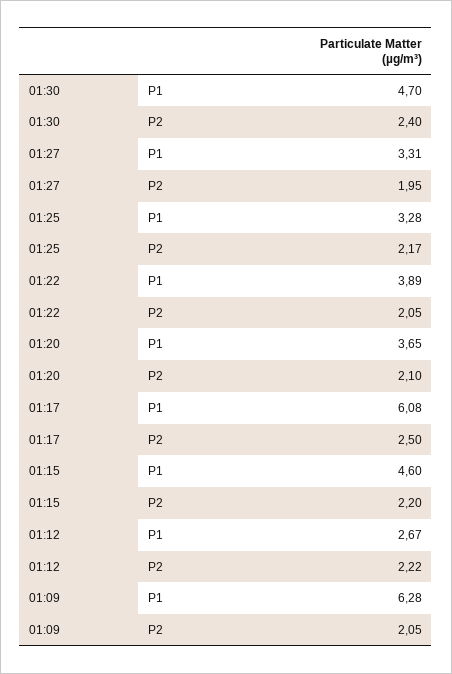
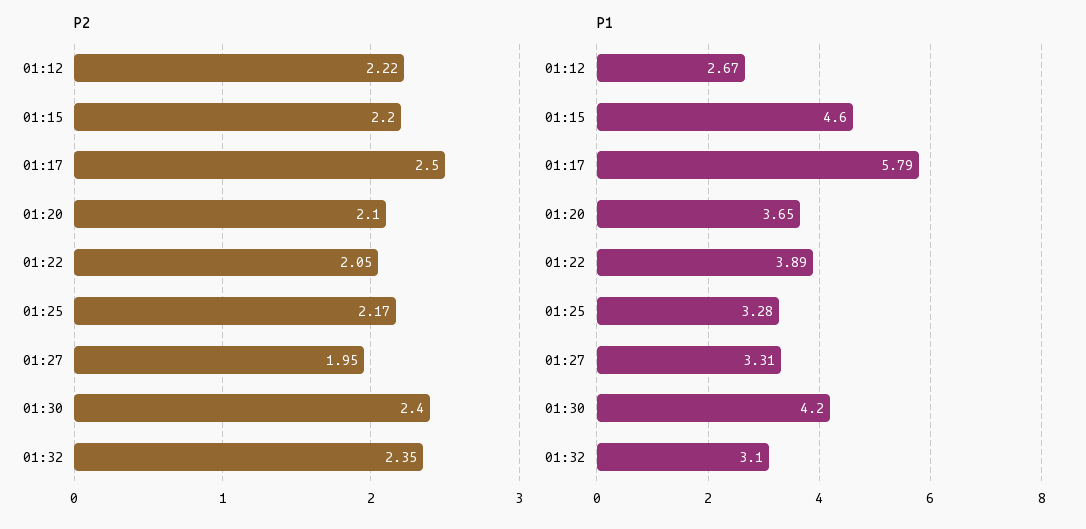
P1, 01:30: 4.7 -> 4.2
P1, 01:17: 6.08 -> 5.79
P1, 01:09: 6.28 -> none
P2, 01:09: 2.05 -> none
P2, 01:32: none -> 2.35
P1, 01:32: none -> 3.1

